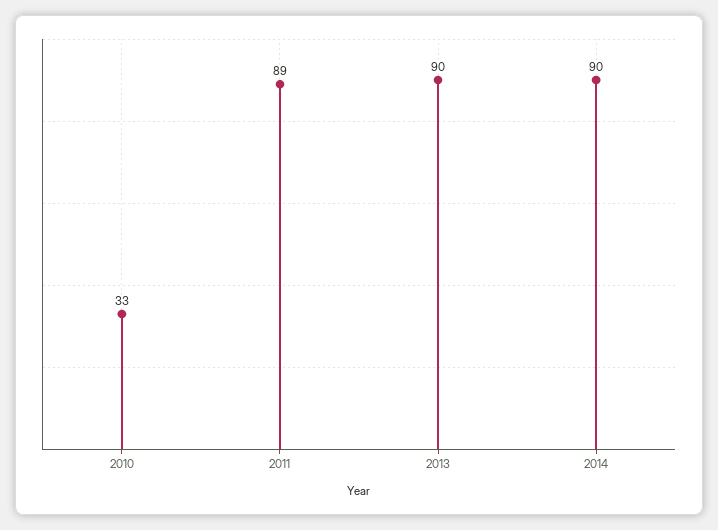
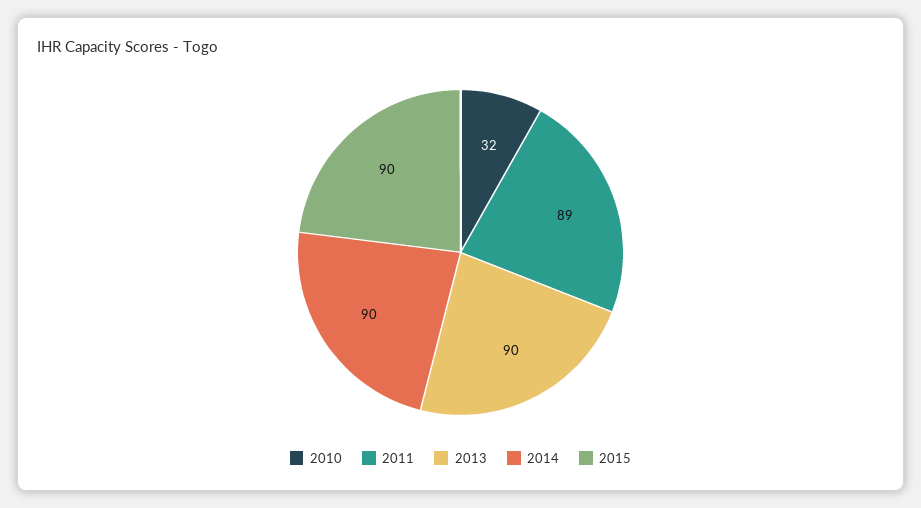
2010: 33 -> 32
2015: none -> 90

